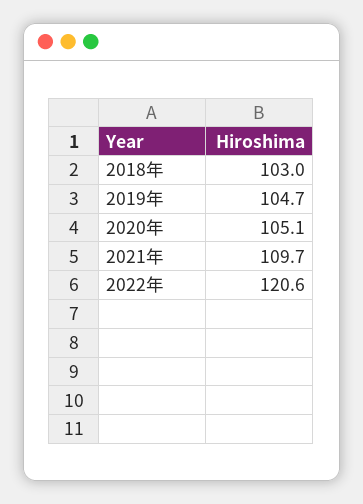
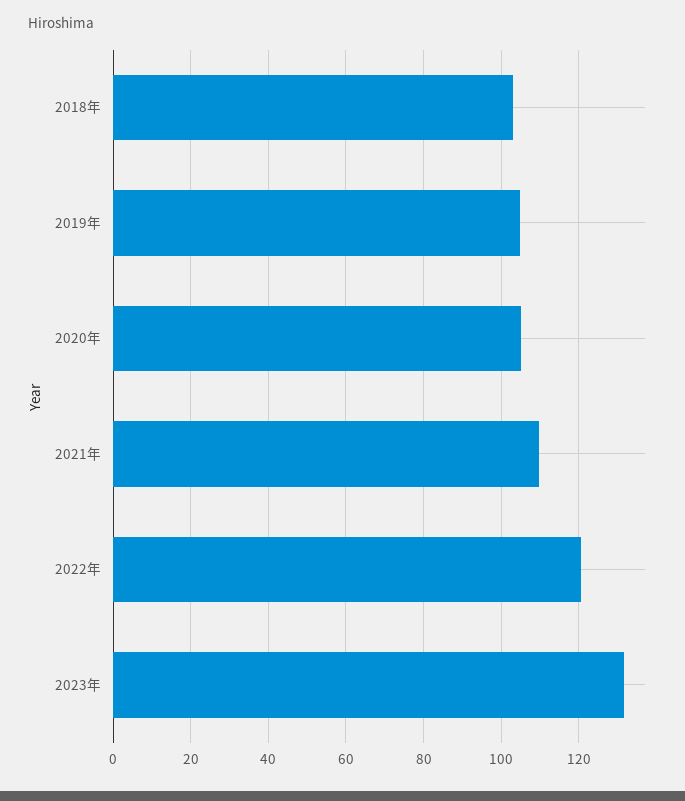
2023年: none -> 132

